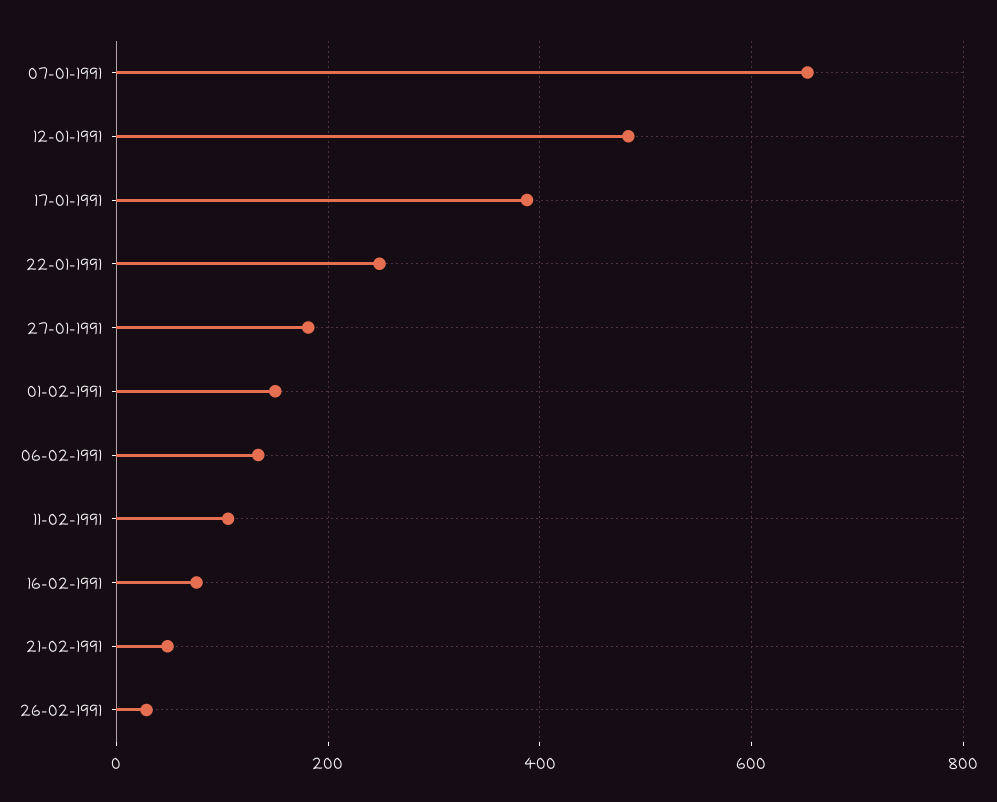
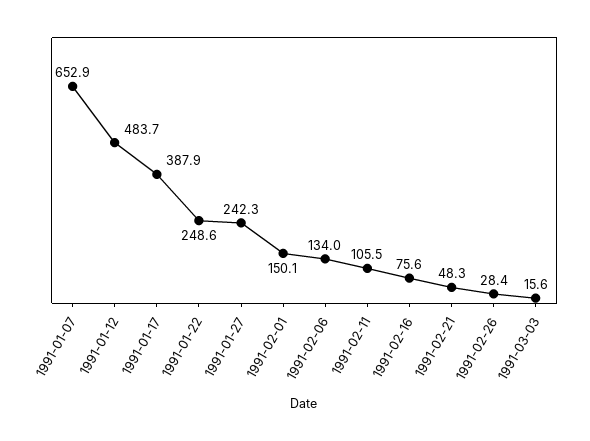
27-01-1991: 180 -> 242.3
1991-03-03: none -> 15.6

